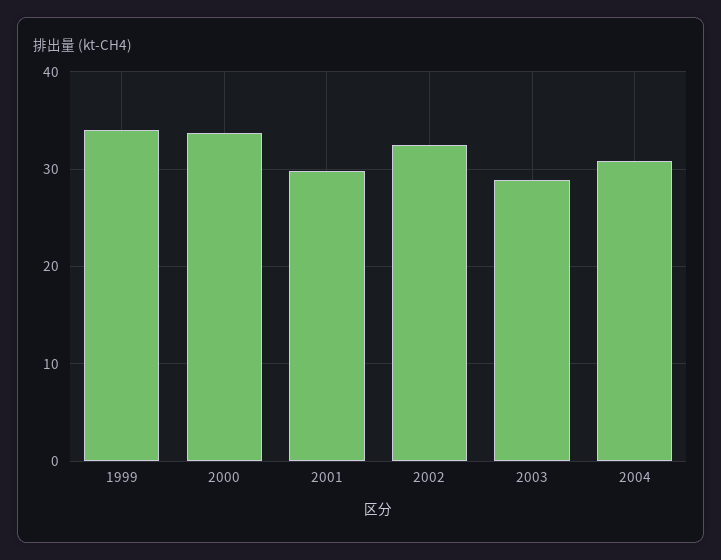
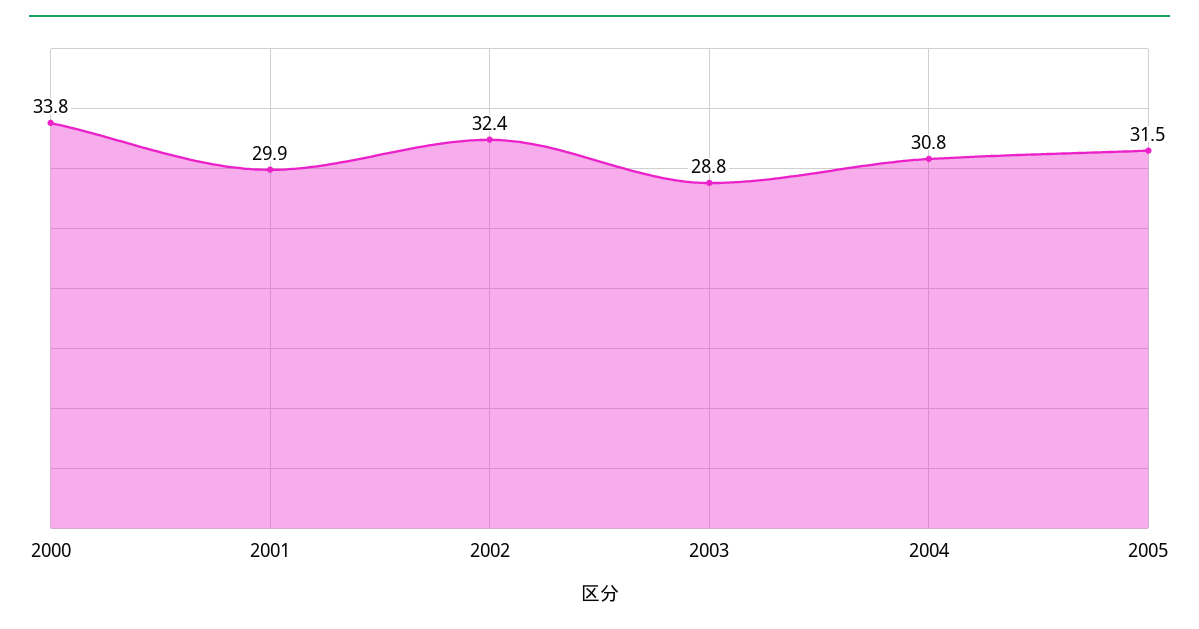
1999: 34 -> none
2005: none -> 31.5

